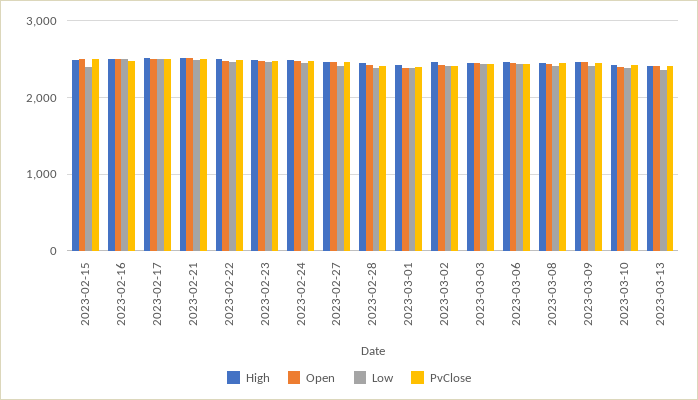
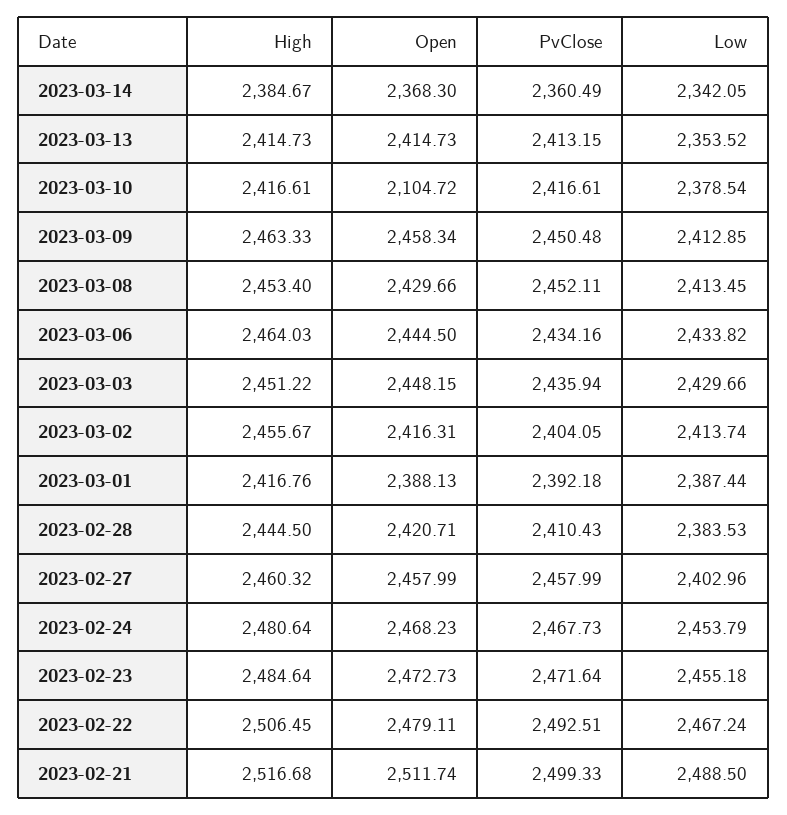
High, 2023-02-15: 2500 -> none
Open, 2023-02-15: 2500 -> none
Low, 2023-02-15: 2400 -> none
PvClose, 2023-02-15: 2500 -> none
High, 2023-02-16: 2500 -> none
Open, 2023-02-16: 2500 -> none
Low, 2023-02-16: 2500 -> none
PvClose, 2023-02-16: 2500 -> none
High, 2023-02-17: 2500 -> none
Open, 2023-02-17: 2500 -> none
Low, 2023-02-17: 2500 -> none
PvClose, 2023-02-17: 2500 -> none
Open, 2023-03-10: 2400 -> 2104.72
High, 2023-03-14: none -> 2384.67
Open, 2023-03-14: none -> 2368.3
PvClose, 2023-03-14: none -> 2360.49
Low, 2023-03-14: none -> 2342.05

